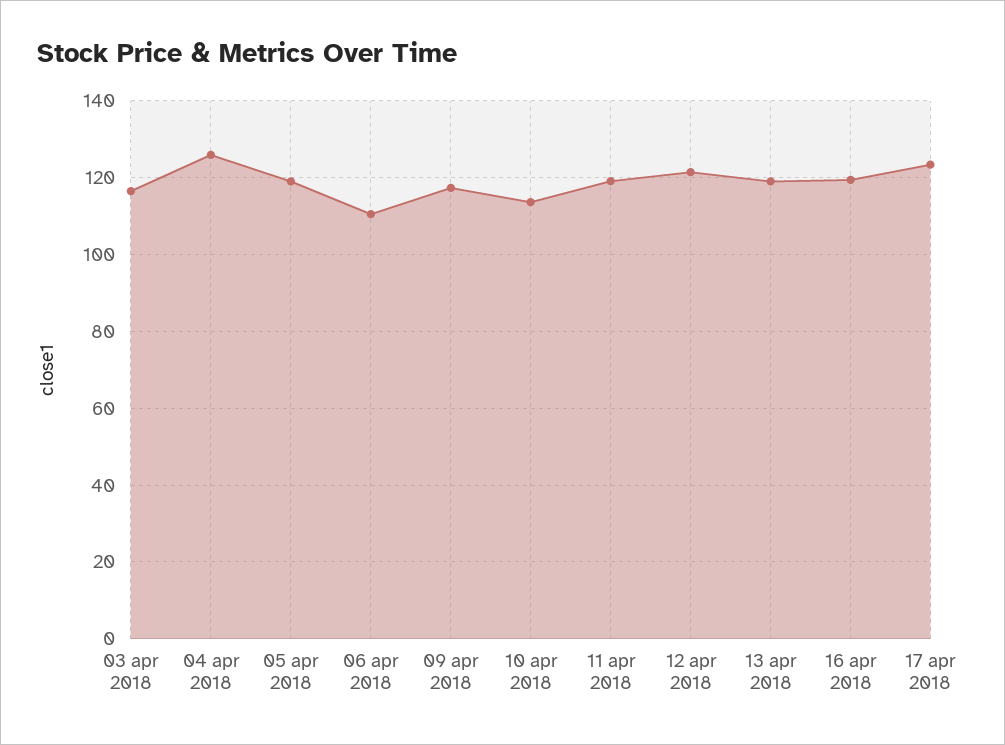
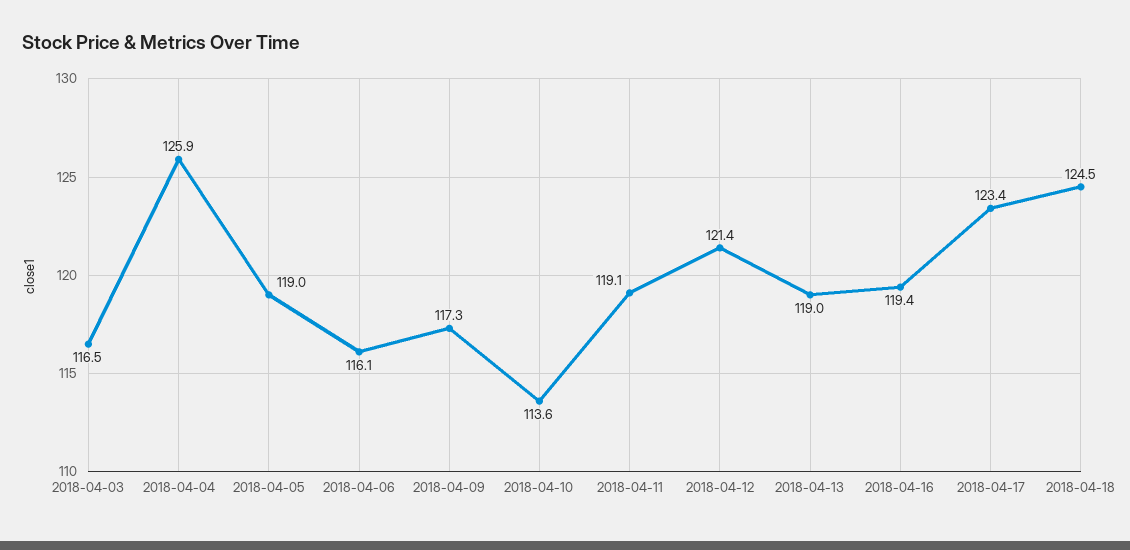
06 apr 2018: 110 -> 116.1
2018-04-18: none -> 124.5

